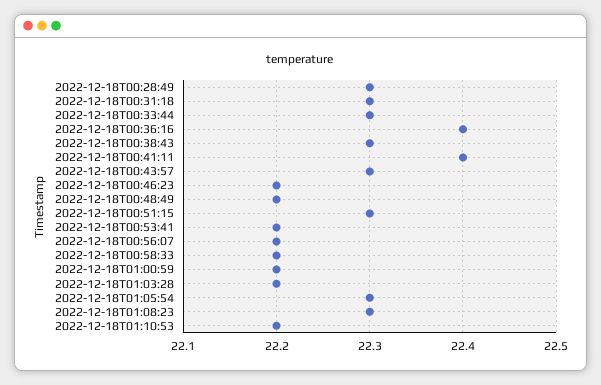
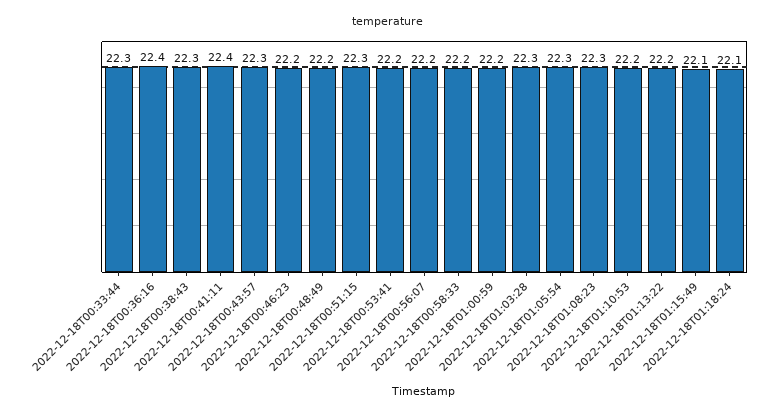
2022-12-18T00:28:49: 22.3 -> none
2022-12-18T00:31:18: 22.3 -> none
2022-12-18T01:03:28: 22.2 -> 22.3
2022-12-18T01:13:22: none -> 22.2
2022-12-18T01:15:49: none -> 22.1
2022-12-18T01:18:24: none -> 22.1

